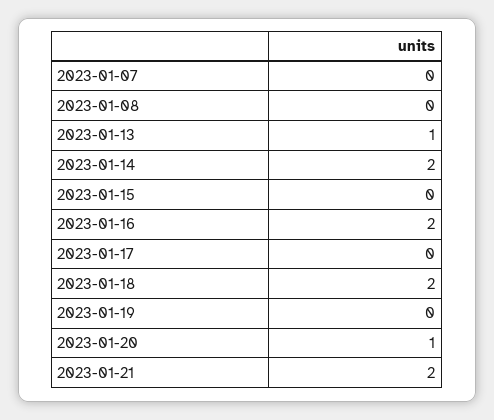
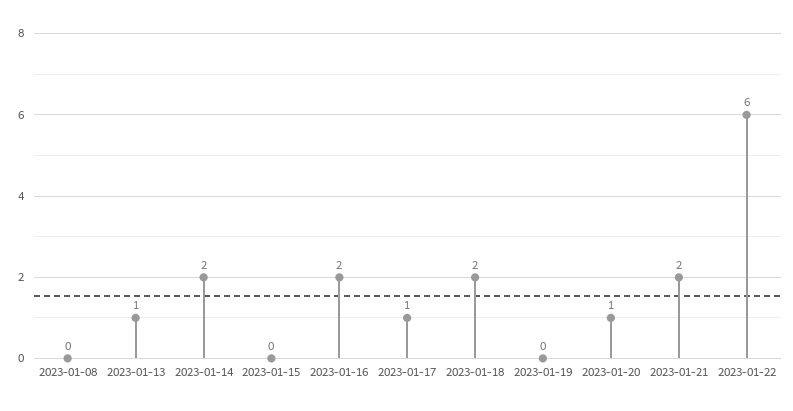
2023-01-07: 0 -> none
2023-01-17: 0 -> 1
2023-01-22: none -> 6

